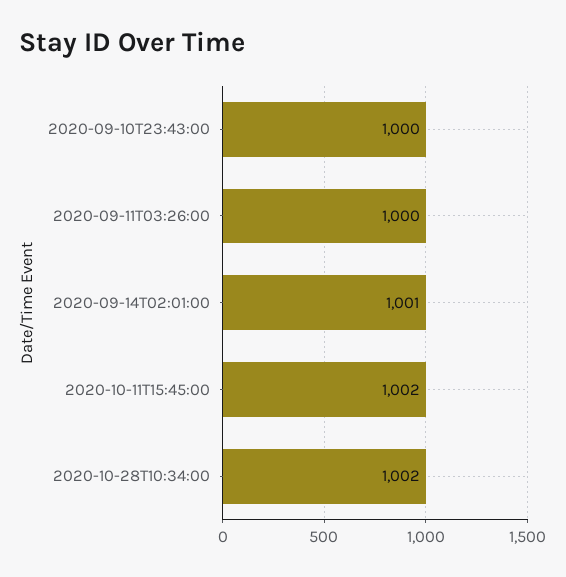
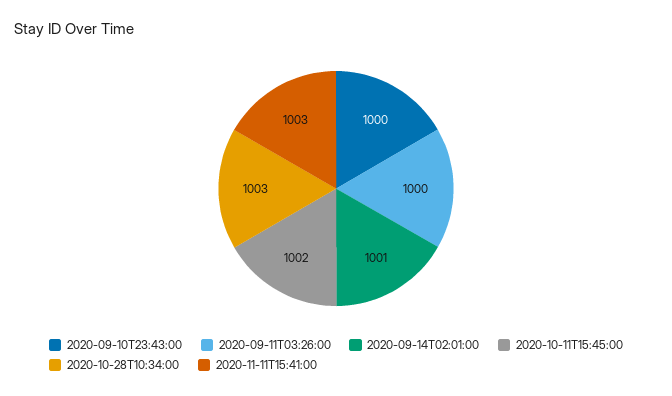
2020-10-28T10:34:00: 1002 -> 1003
2020-11-11T15:41:00: none -> 1003

